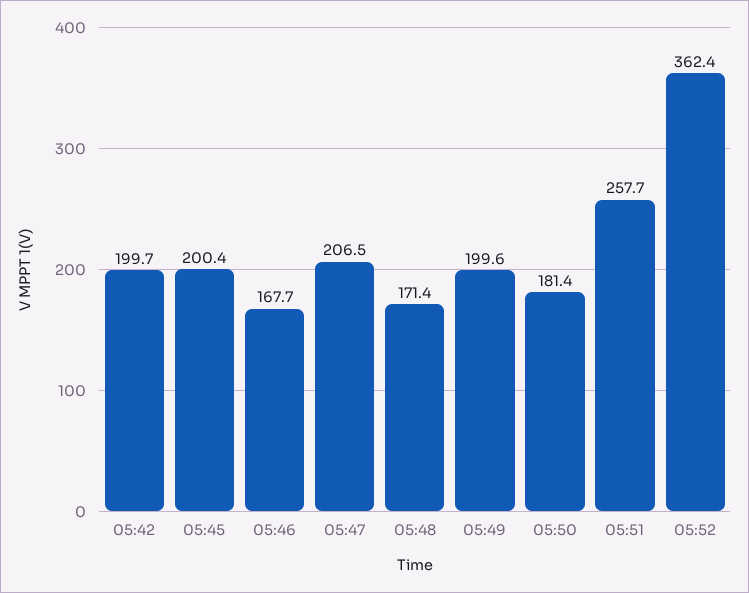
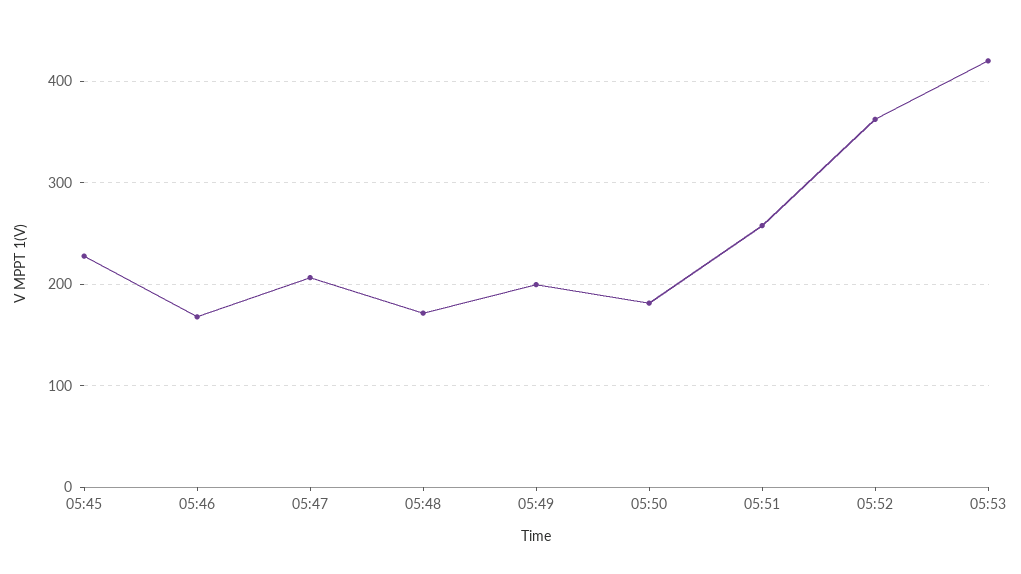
05:42: 199.7 -> none
05:45: 200.4 -> 230
05:53: none -> 420

